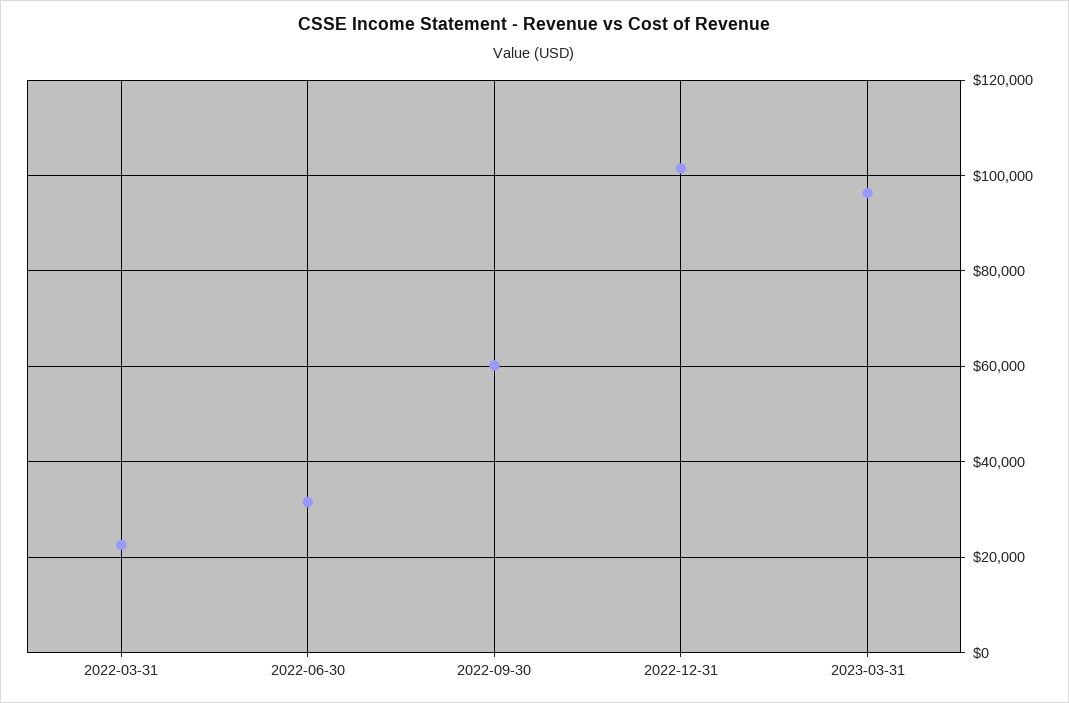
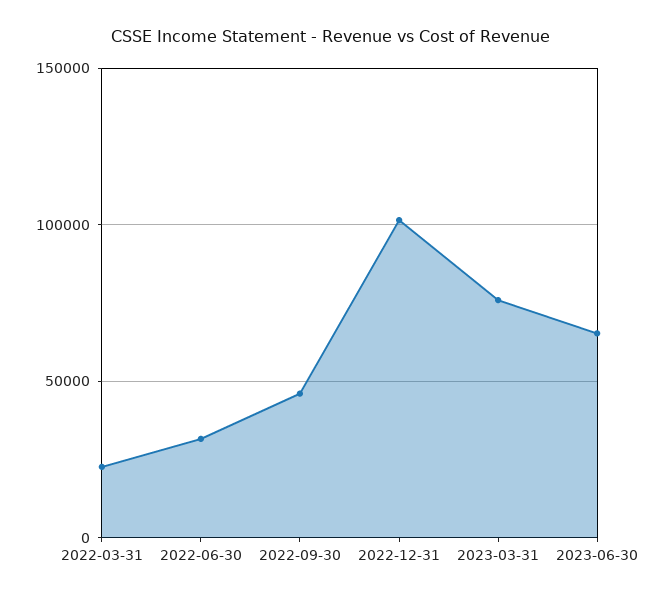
2022-09-30: 60000 -> 45000
2023-03-31: 96000 -> 75000
2023-06-30: none -> 65000

